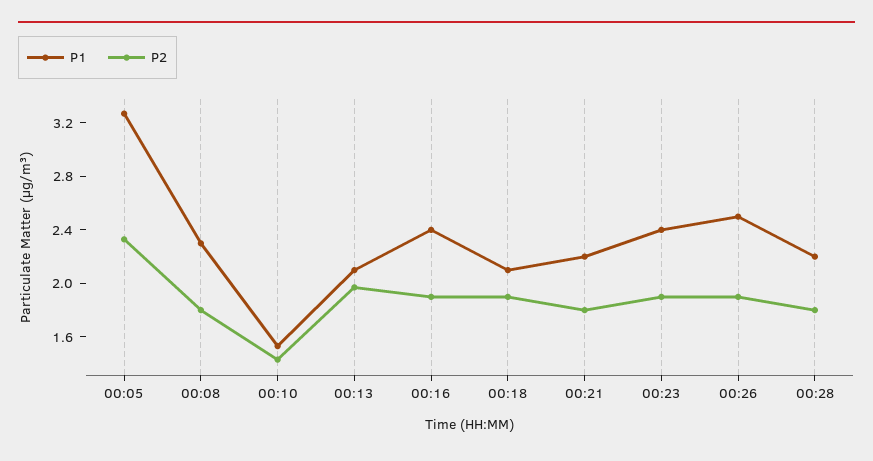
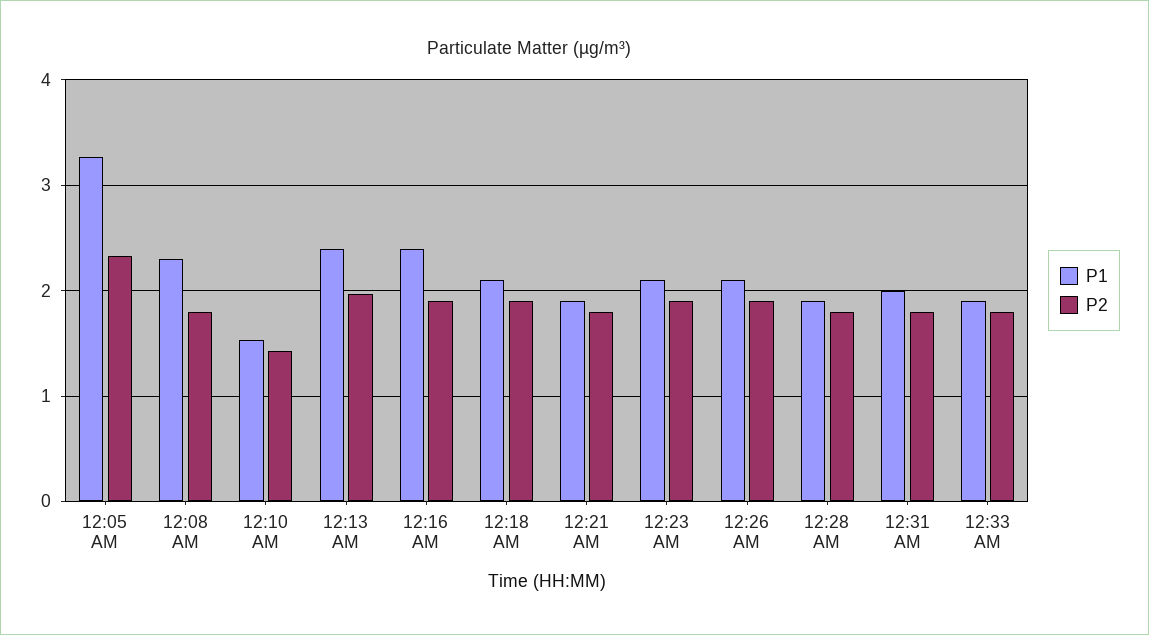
P1, 00:13: 2.1 -> 2.4
P1, 00:21: 2.2 -> 1.9
P1, 00:23: 2.4 -> 2.1
P1, 00:26: 2.5 -> 2.1
P1, 00:28: 2.2 -> 1.9
P1, 12:31 AM: none -> 2
P2, 12:31 AM: none -> 1.8
P1, 12:33 AM: none -> 1.9
P2, 12:33 AM: none -> 1.8

